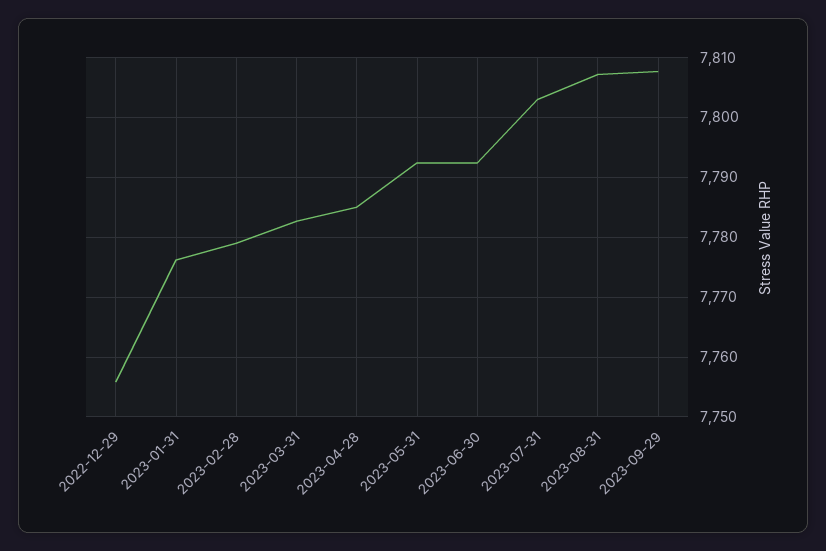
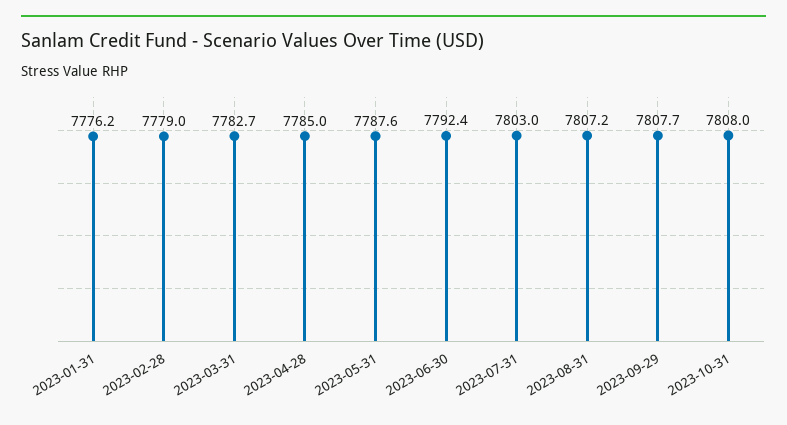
2022-12-29: 7756 -> none
2023-05-31: 7792 -> 7787.6
2023-10-31: none -> 7808

